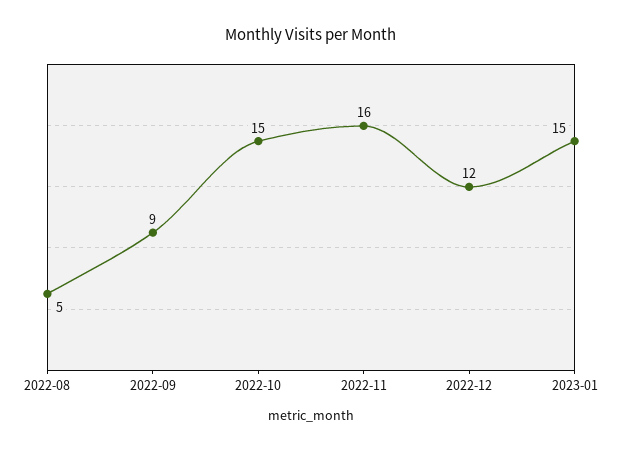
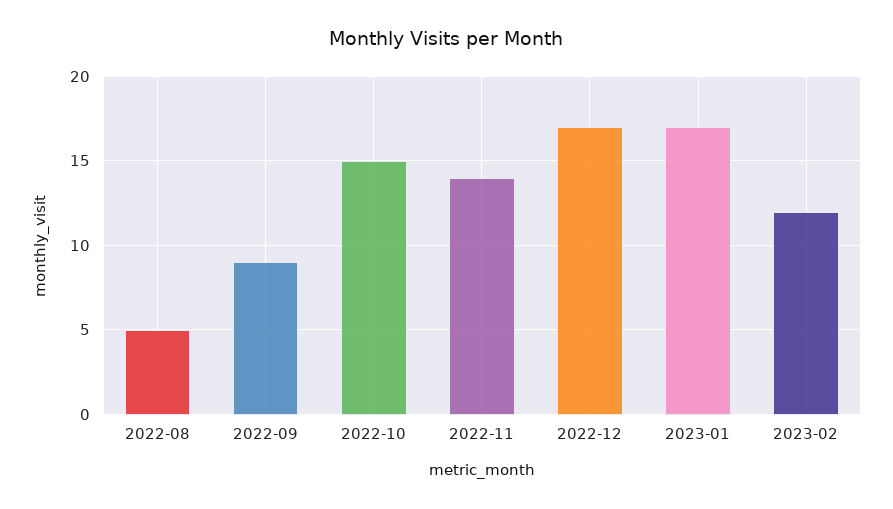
2022-11: 16 -> 14
2022-12: 12 -> 17
2023-01: 15 -> 17
2023-02: none -> 12

